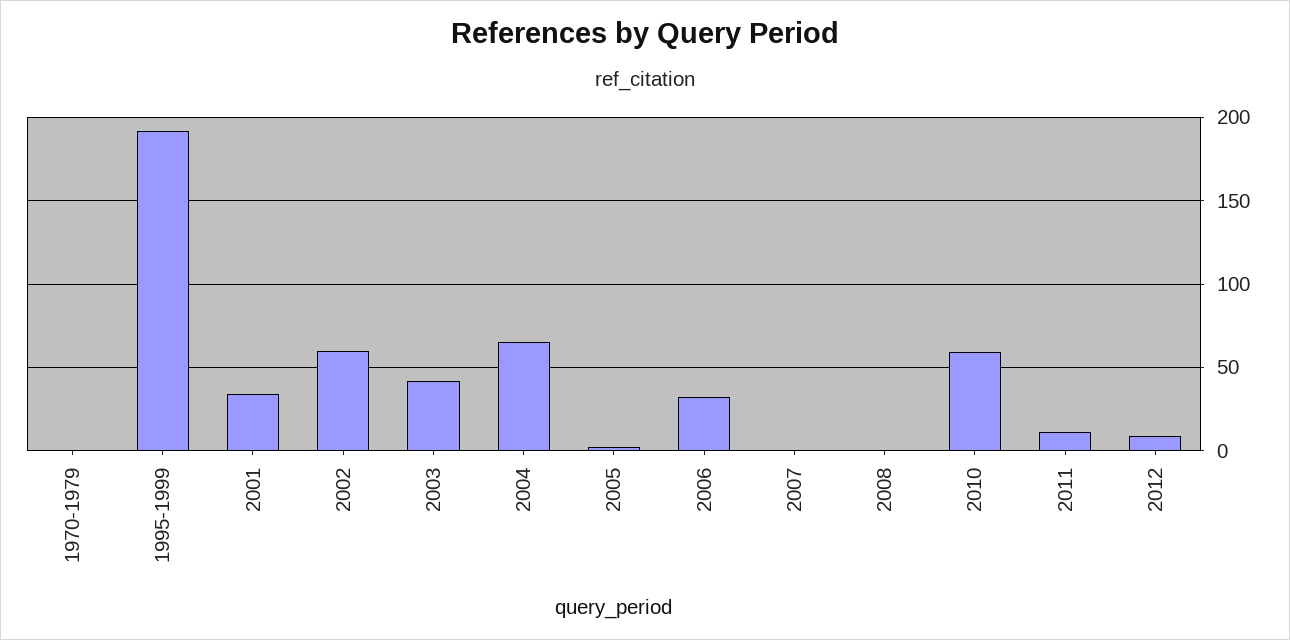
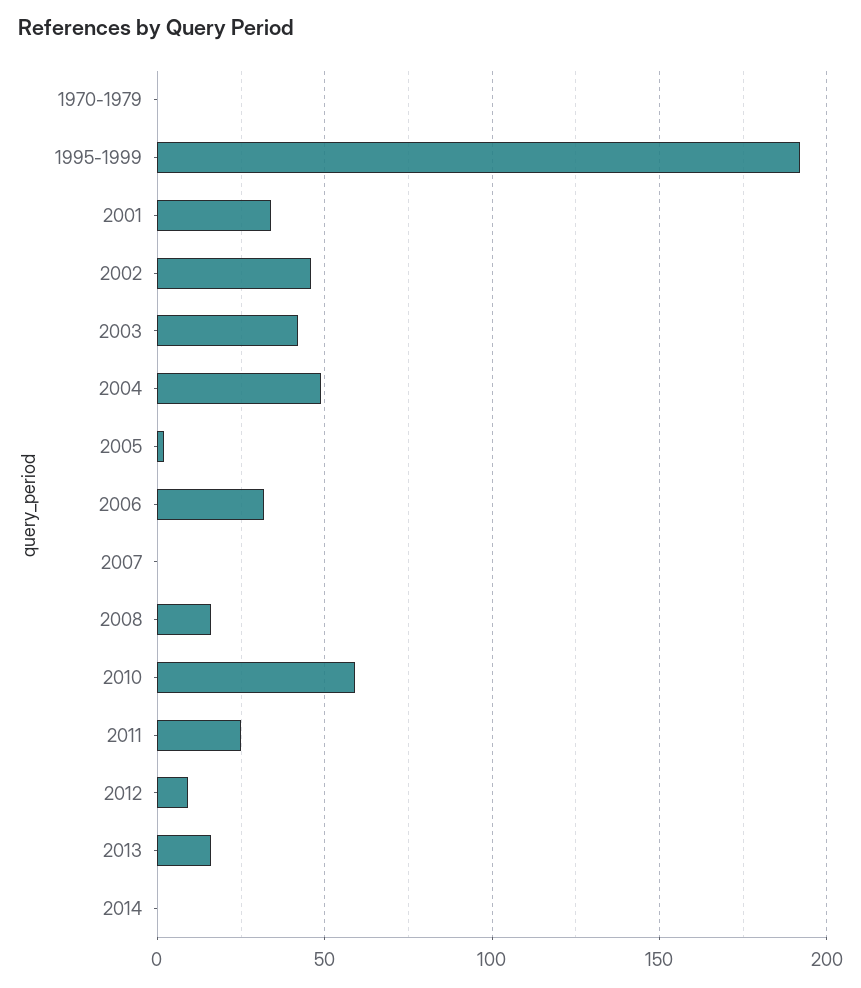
2002: 60 -> 45
2004: 65 -> 50
2008: 0 -> 15
2011: 10 -> 25
2013: none -> 15
2014: none -> 0

